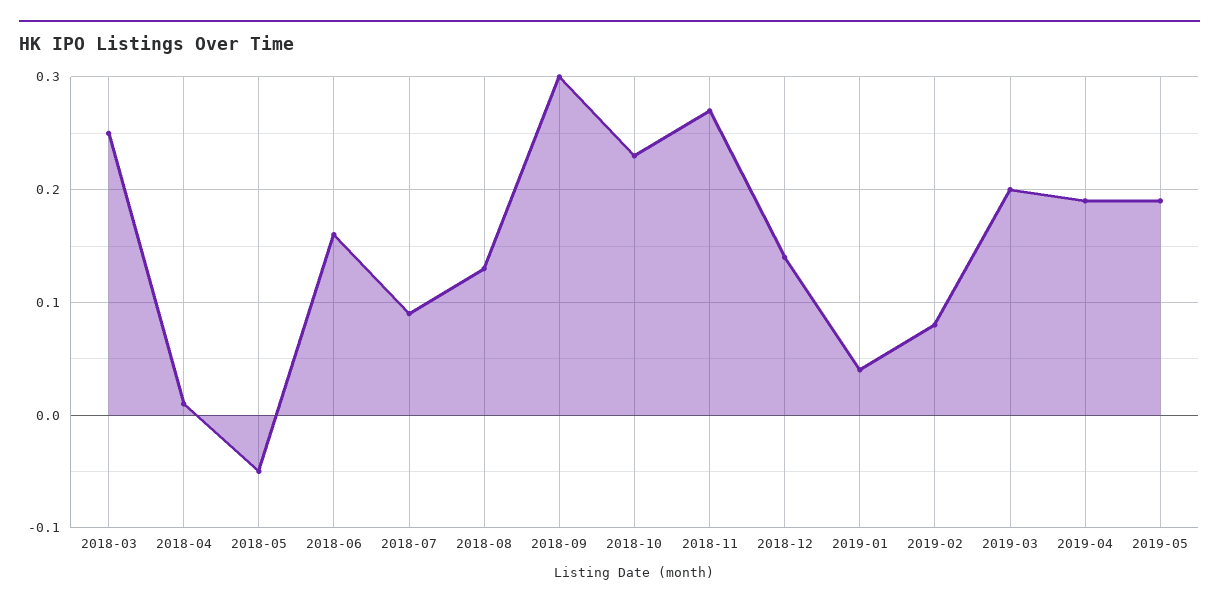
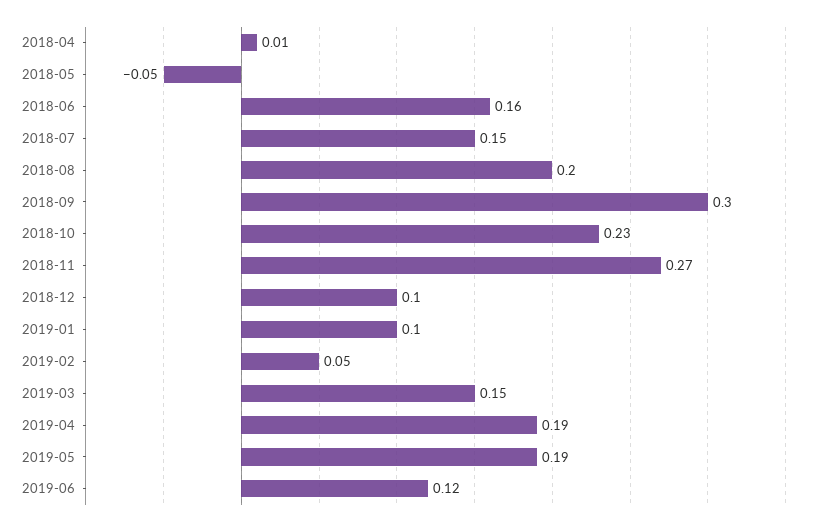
2018-03: 0.25 -> none
2018-07: 0.09 -> 0.15
2018-08: 0.13 -> 0.2
2018-12: 0.14 -> 0.1
2019-01: 0.04 -> 0.1
2019-02: 0.08 -> 0.05
2019-03: 0.2 -> 0.15
2019-06: none -> 0.12

